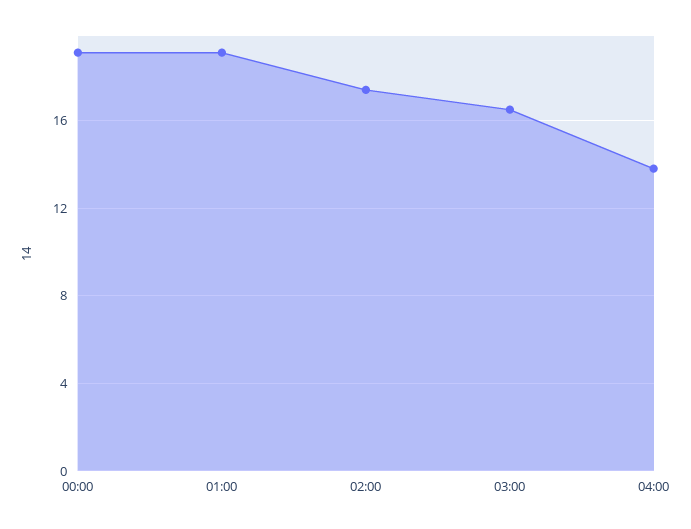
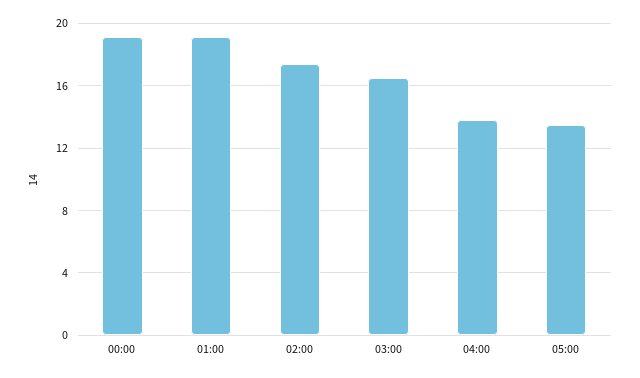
05:00: none -> 13.5

